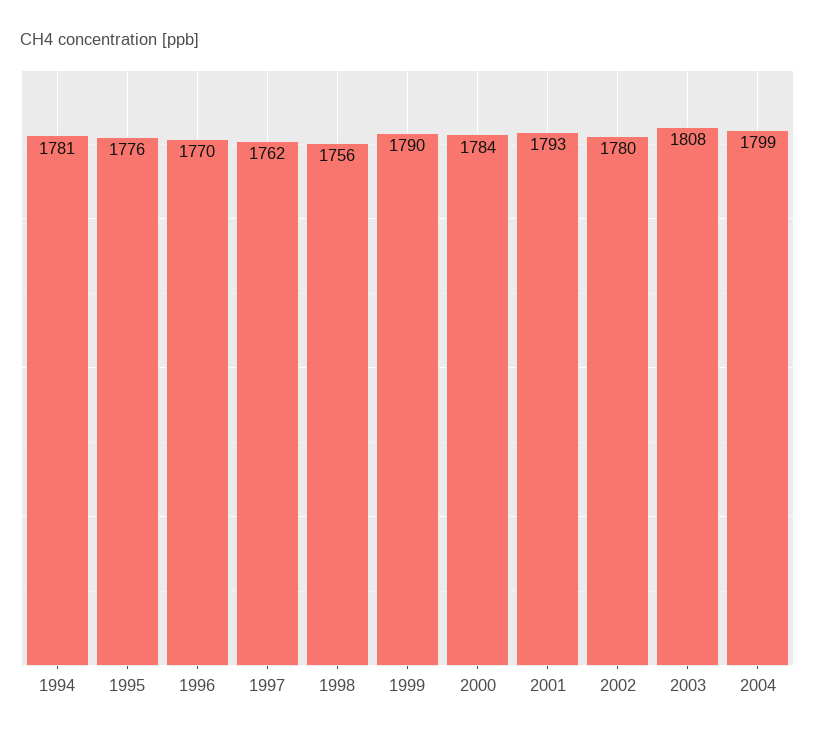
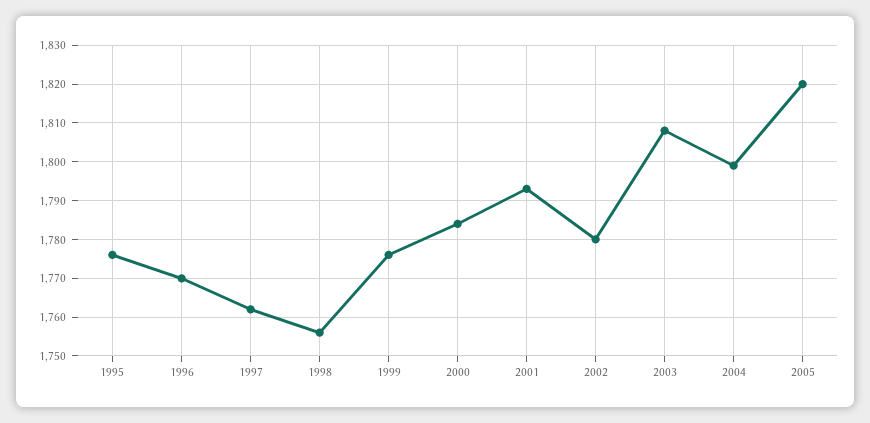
1994: 1781 -> none
1999: 1790 -> 1775
2005: none -> 1820

